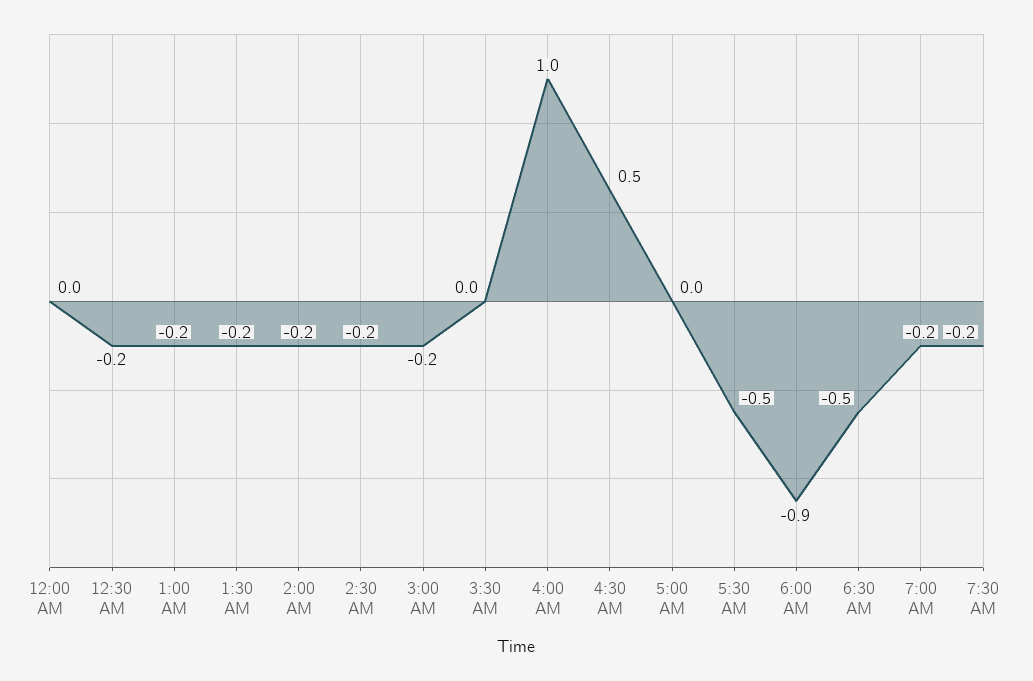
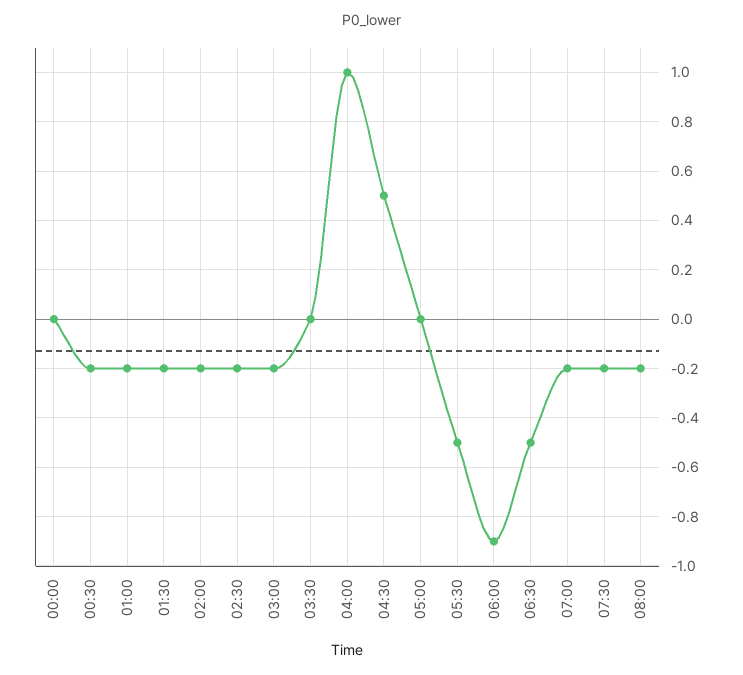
08:00: none -> -0.2

